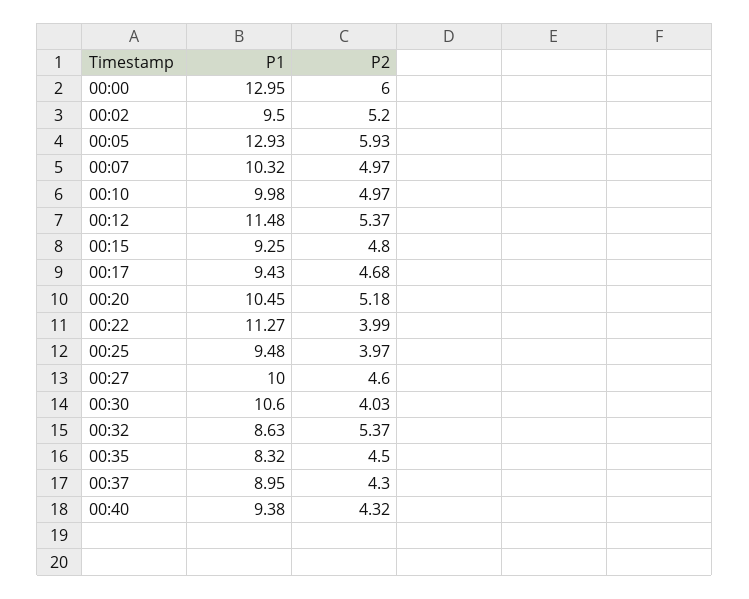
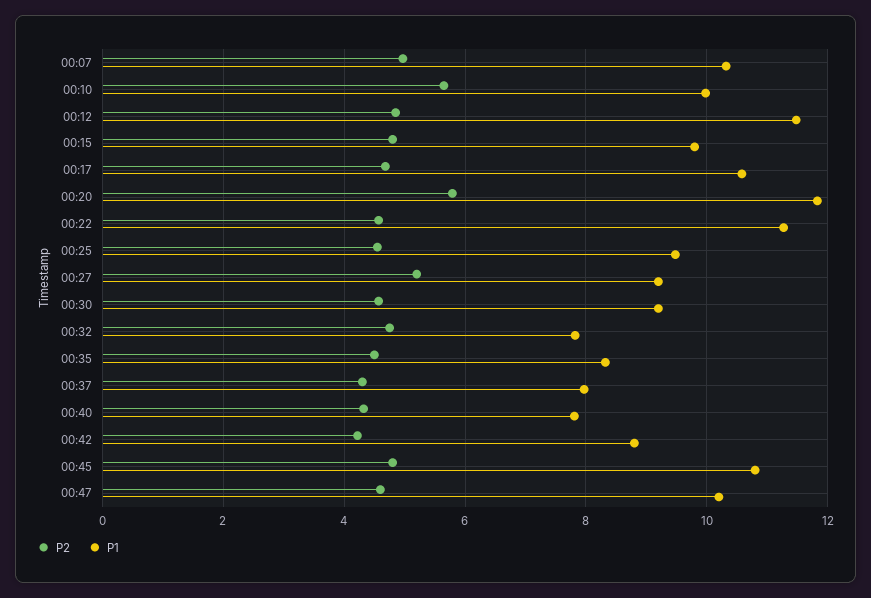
P1, 00:00: 12.95 -> none
P2, 00:00: 6 -> none
P1, 00:02: 9.5 -> none
P2, 00:02: 5.2 -> none
P1, 00:05: 12.93 -> none
P2, 00:05: 5.93 -> none
P2, 00:10: 4.97 -> 5.6
P2, 00:12: 5.37 -> 4.8
P1, 00:15: 9.25 -> 9.8
P1, 00:17: 9.43 -> 10.6
P1, 00:20: 10.45 -> 11.8
P2, 00:20: 5.18 -> 5.8
P2, 00:22: 3.99 -> 4.6
P2, 00:25: 3.97 -> 4.6
P1, 00:27: 10 -> 9.2
P2, 00:27: 4.6 -> 5.2
P1, 00:30: 10.6 -> 9.2
P2, 00:30: 4.03 -> 4.6
P1, 00:32: 8.63 -> 7.8
P2, 00:32: 5.37 -> 4.8
P1, 00:37: 8.95 -> 8
P1, 00:40: 9.38 -> 7.8
P2, 00:42: none -> 4.2
P1, 00:42: none -> 8.8
P2, 00:45: none -> 4.8
P1, 00:45: none -> 10.8
P2, 00:47: none -> 4.6
P1, 00:47: none -> 10.2

